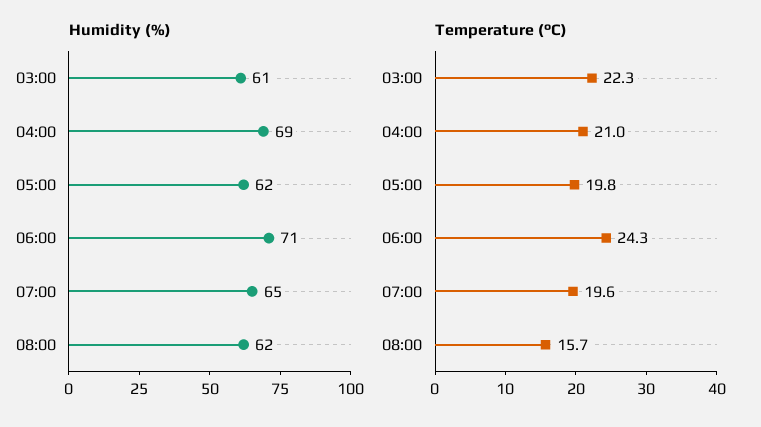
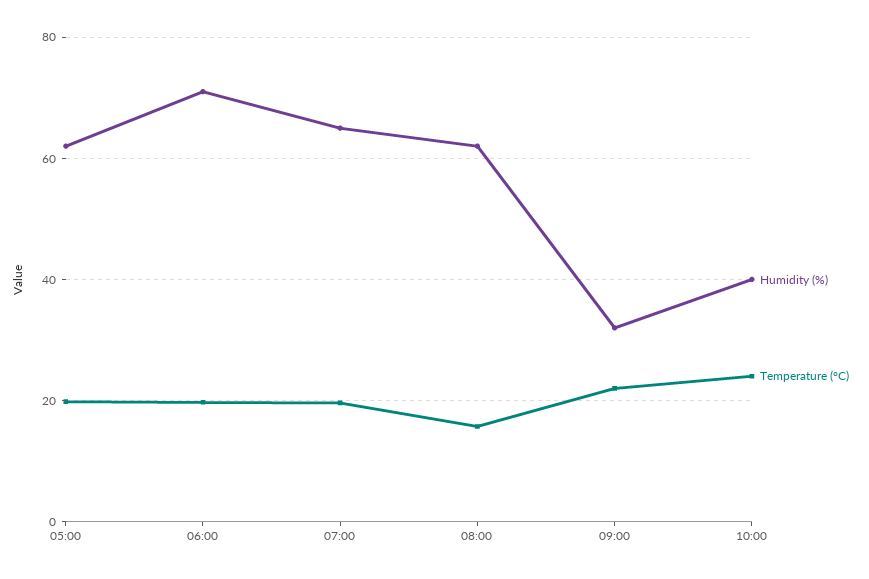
Humidity (%), 03:00: 61 -> none
Humidity (%), 04:00: 69 -> none
Temperature (°C), 03:00: 22.3 -> none
Temperature (°C), 04:00: 21 -> none
Temperature (°C), 06:00: 24.3 -> 20
Humidity (%), 09:00: none -> 32
Temperature (°C), 09:00: none -> 22
Humidity (%), 10:00: none -> 40
Temperature (°C), 10:00: none -> 24

